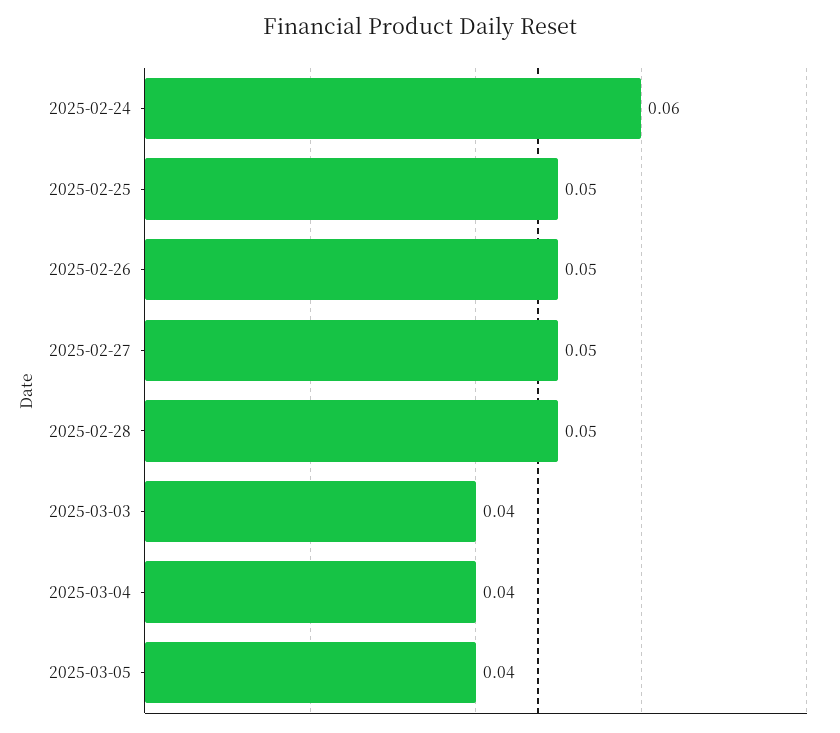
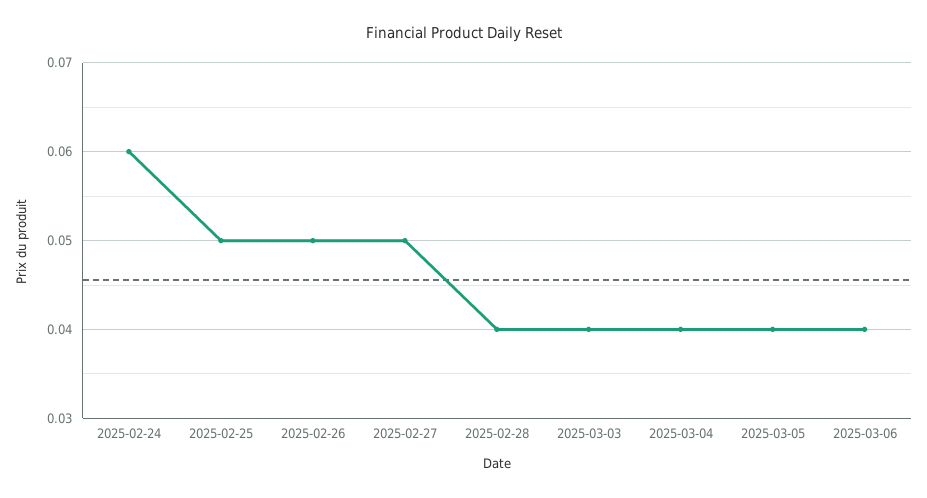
2025-02-28: 0.05 -> 0.04
2025-03-06: none -> 0.04

